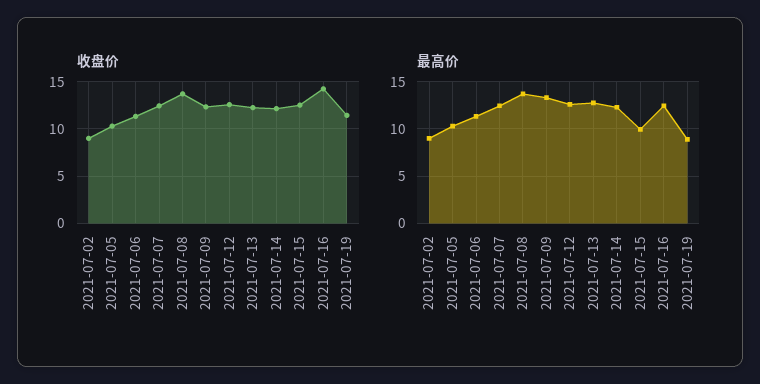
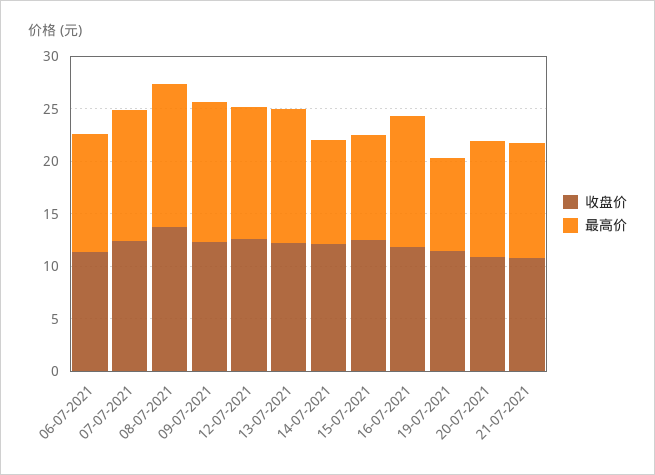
收盘价, 2021-07-02: 9 -> none
收盘价, 2021-07-05: 10 -> none
收盘价, 2021-07-16: 14 -> 12
最高价, 2021-07-02: 9 -> none
最高价, 2021-07-05: 10 -> none
最高价, 2021-07-14: 12 -> 10
收盘价, 20-07-2021: none -> 11
最高价, 20-07-2021: none -> 11
收盘价, 21-07-2021: none -> 11
最高价, 21-07-2021: none -> 11

